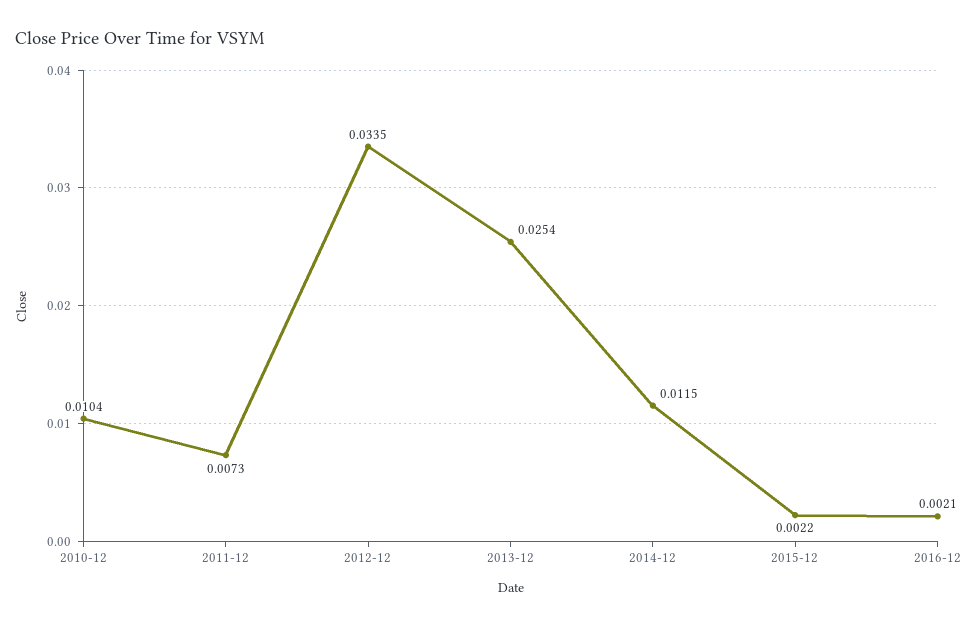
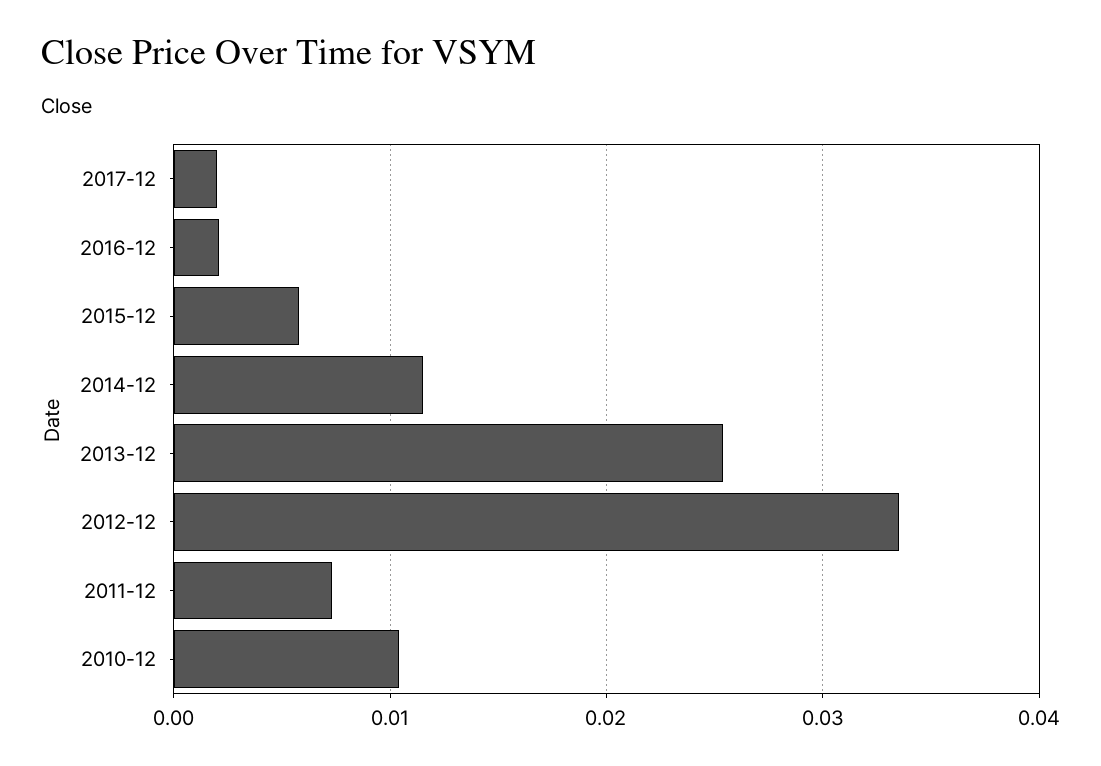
2015-12: 0.0022 -> 0.006
2017-12: none -> 0.002

